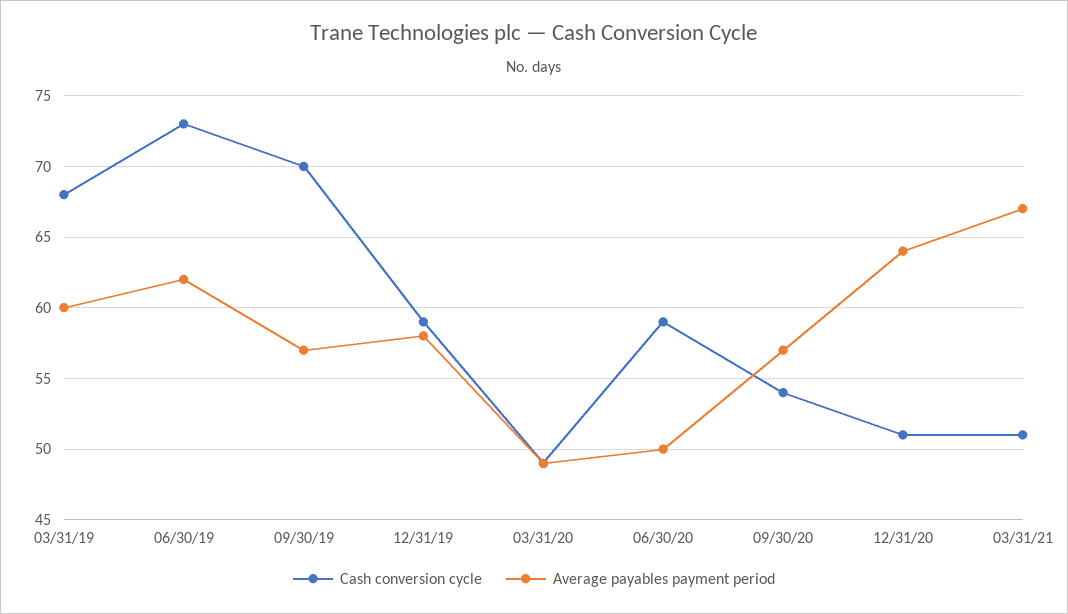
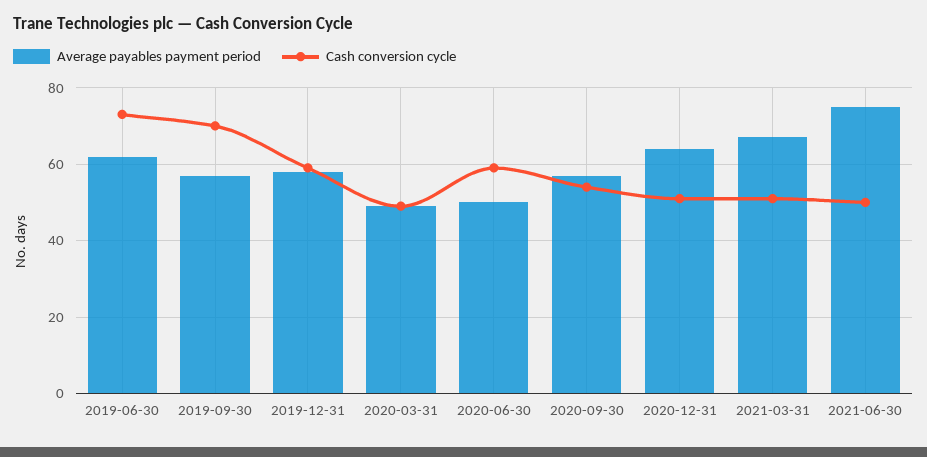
Cash conversion cycle, 03/31/19: 68 -> none
Average payables payment period, 03/31/19: 60 -> none
Average payables payment period, 2021-06-30: none -> 75
Cash conversion cycle, 2021-06-30: none -> 50

